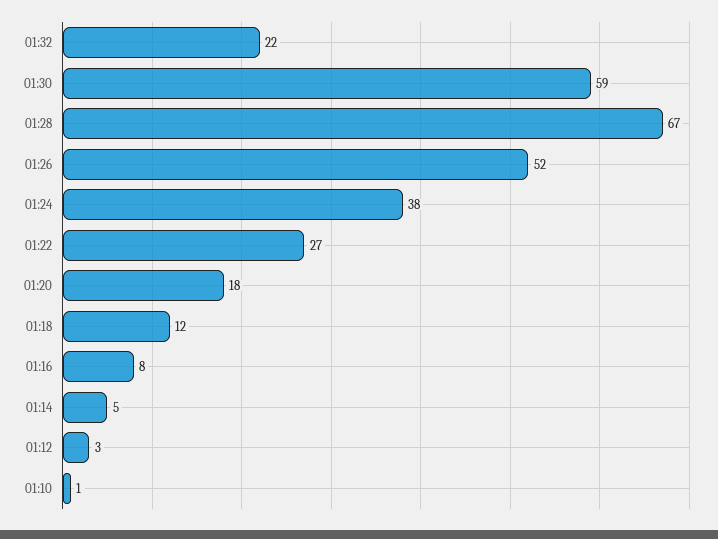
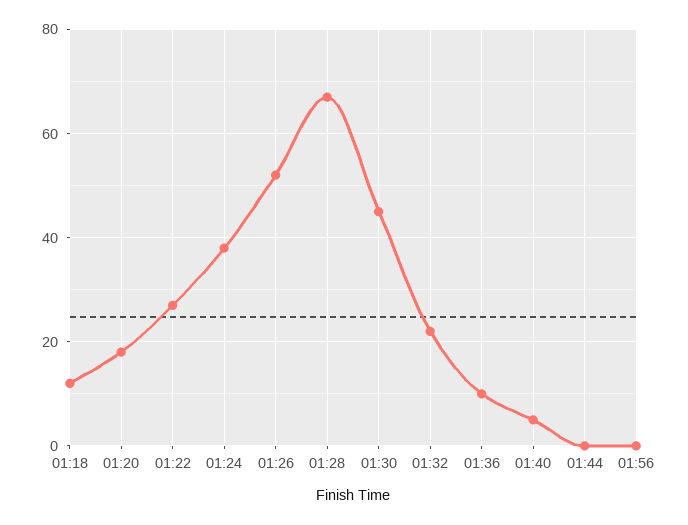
01:30: 59 -> 45
01:16: 8 -> none
01:14: 5 -> none
01:12: 3 -> none
01:10: 1 -> none
01:36: none -> 10
01:40: none -> 5
01:44: none -> 0
01:56: none -> 0

